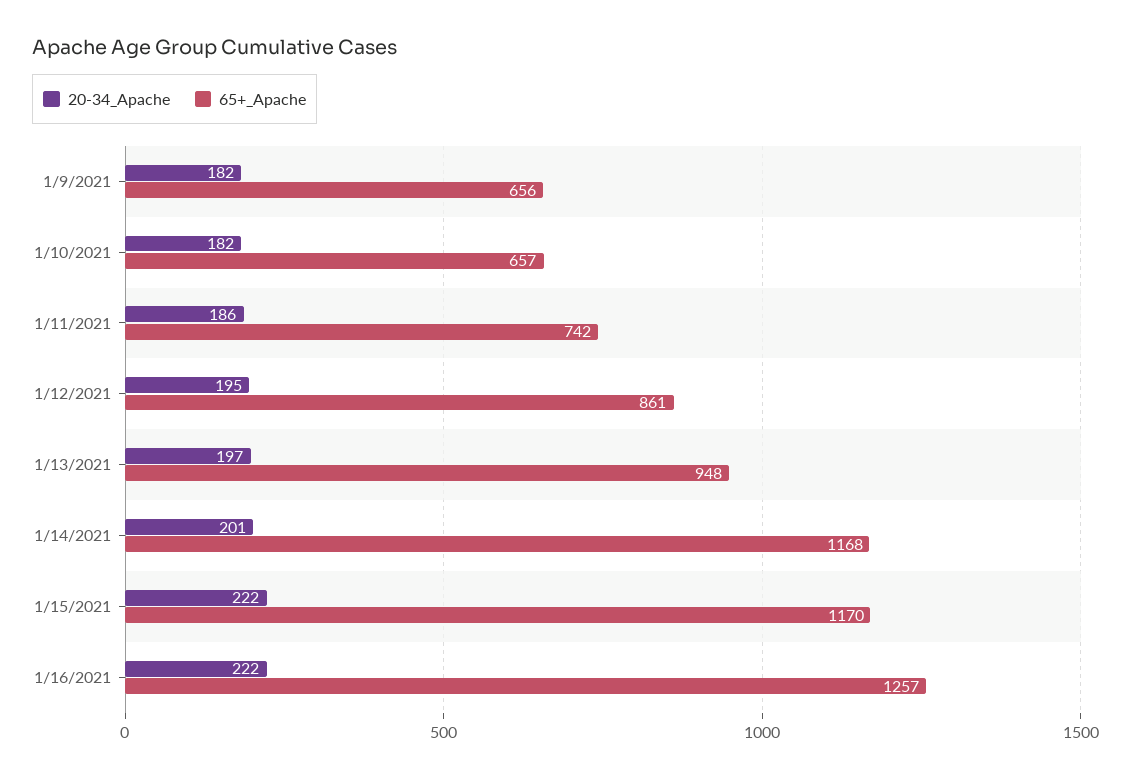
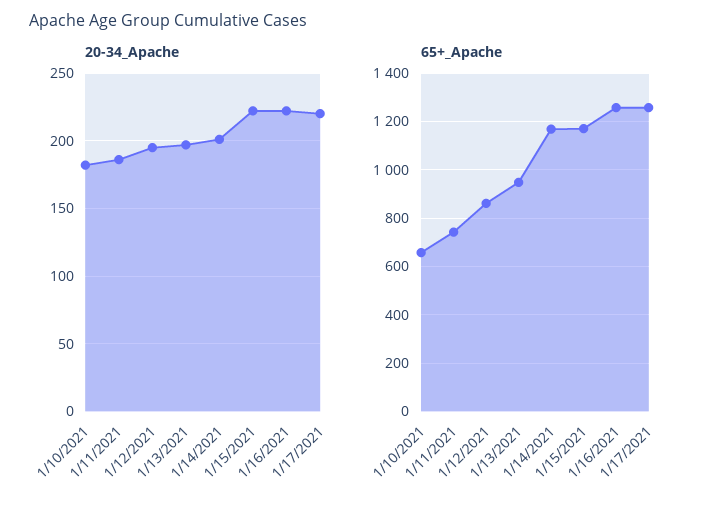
20-34_Apache, 1/9/2021: 182 -> none
65+_Apache, 1/9/2021: 656 -> none
20-34_Apache, 1/17/2021: none -> 220
65+_Apache, 1/17/2021: none -> 1250

